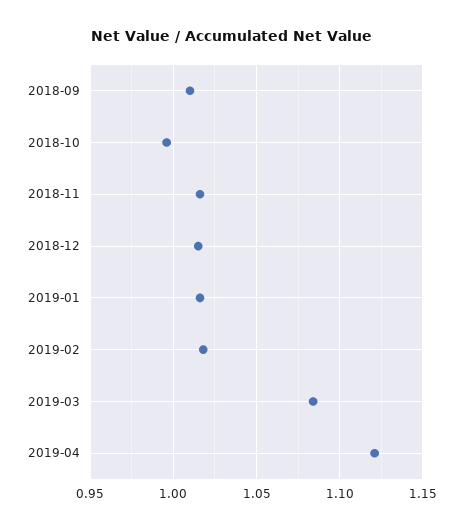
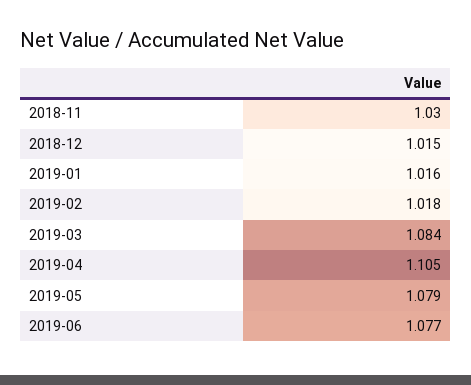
2018-09: 1.01 -> none
2018-10: 0.995 -> none
2018-11: 1.015 -> 1.03
2019-04: 1.12 -> 1.105
2019-05: none -> 1.079
2019-06: none -> 1.077

